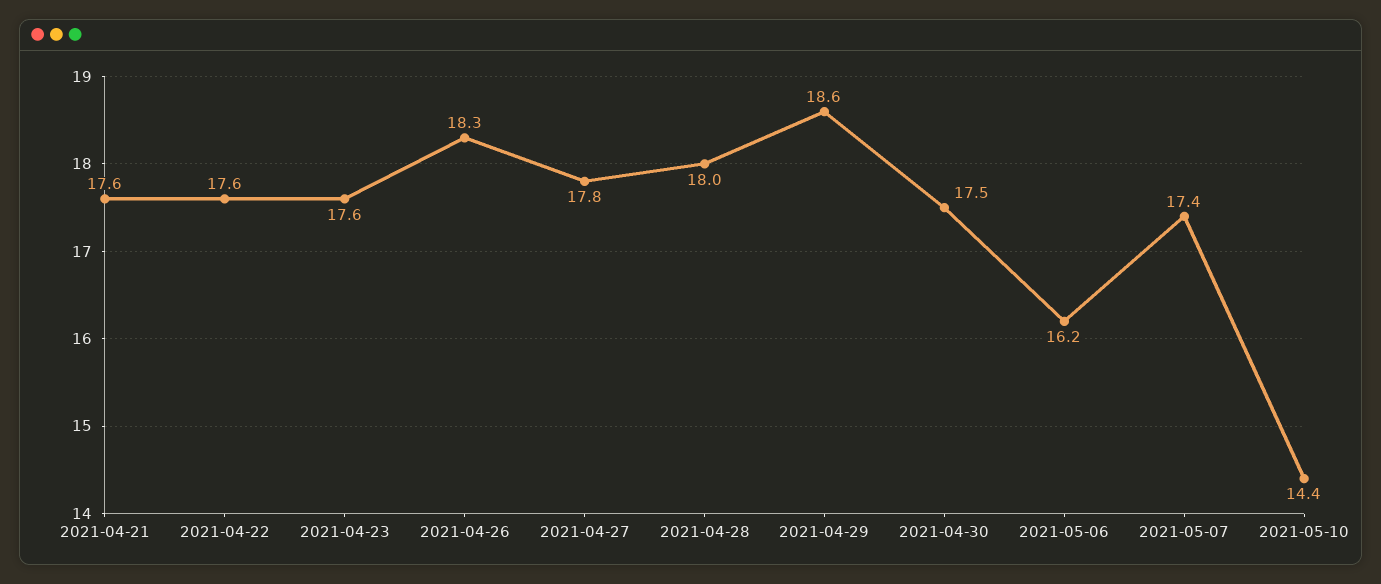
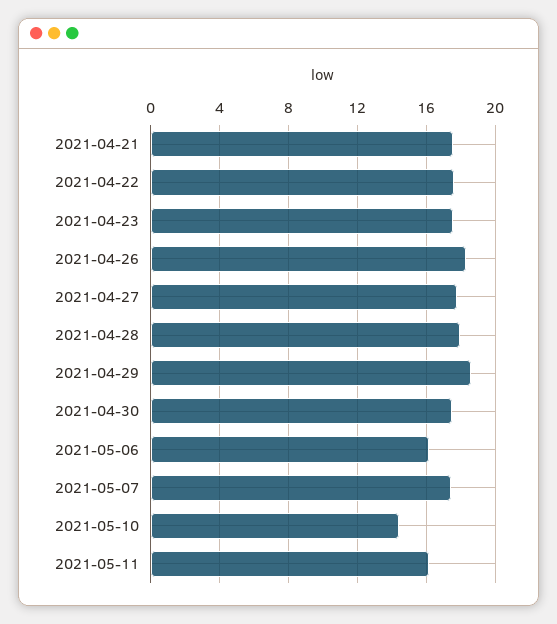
2021-05-11: none -> 16

